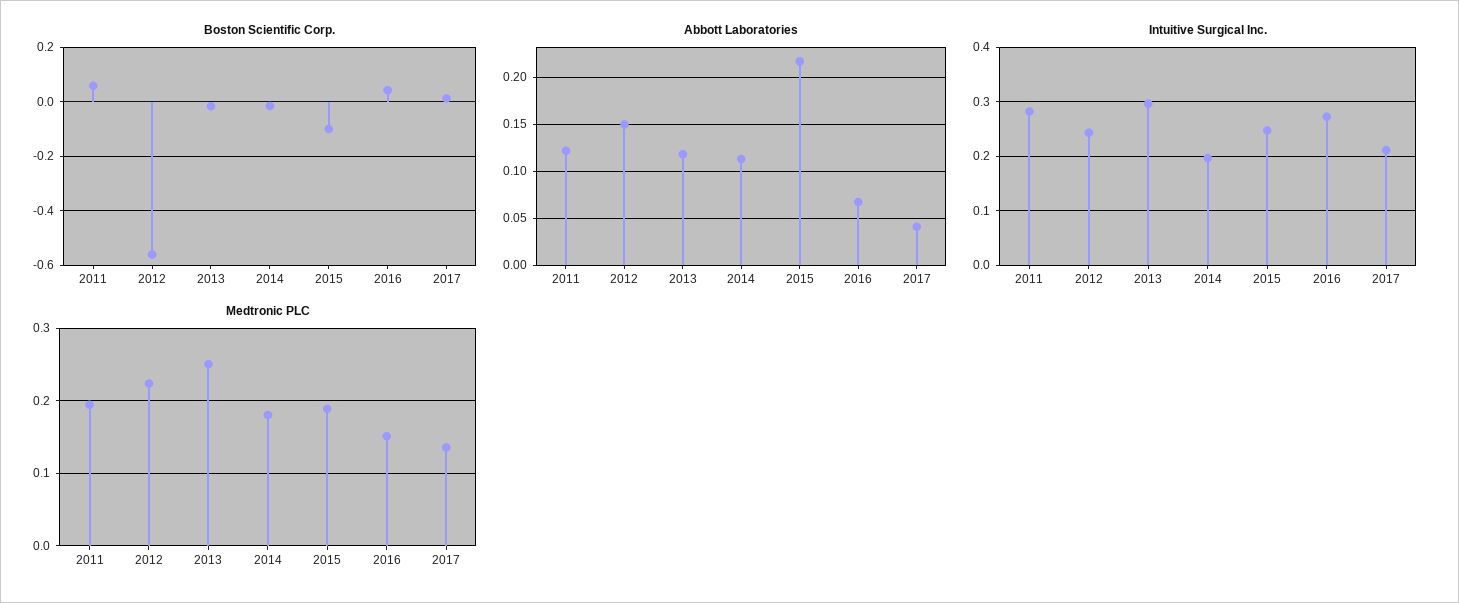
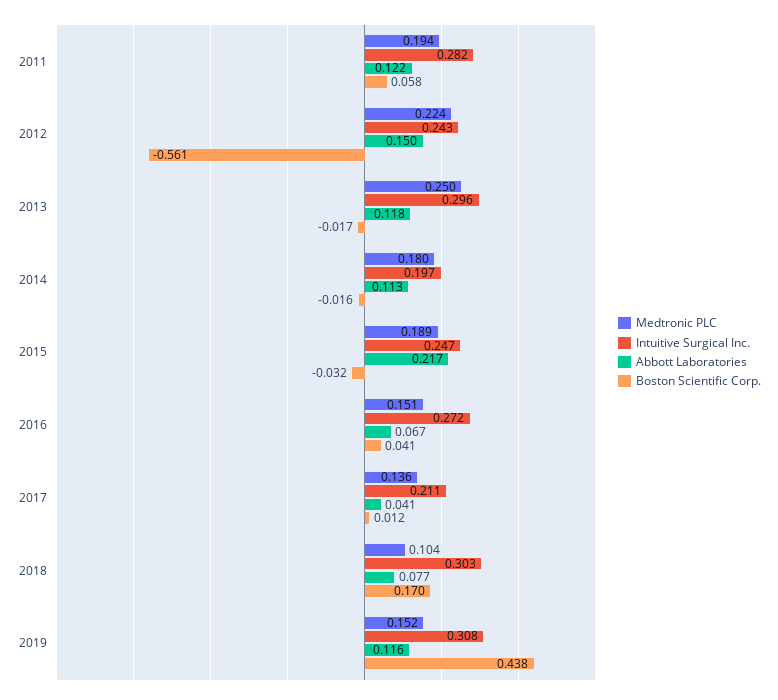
Boston Scientific Corp., 2015: -0.1 -> -0.032
Medtronic PLC, 2018: none -> 0.104
Intuitive Surgical Inc., 2018: none -> 0.303
Abbott Laboratories, 2018: none -> 0.077
Boston Scientific Corp., 2018: none -> 0.17
Medtronic PLC, 2019: none -> 0.152
Intuitive Surgical Inc., 2019: none -> 0.308
Abbott Laboratories, 2019: none -> 0.116
Boston Scientific Corp., 2019: none -> 0.438

